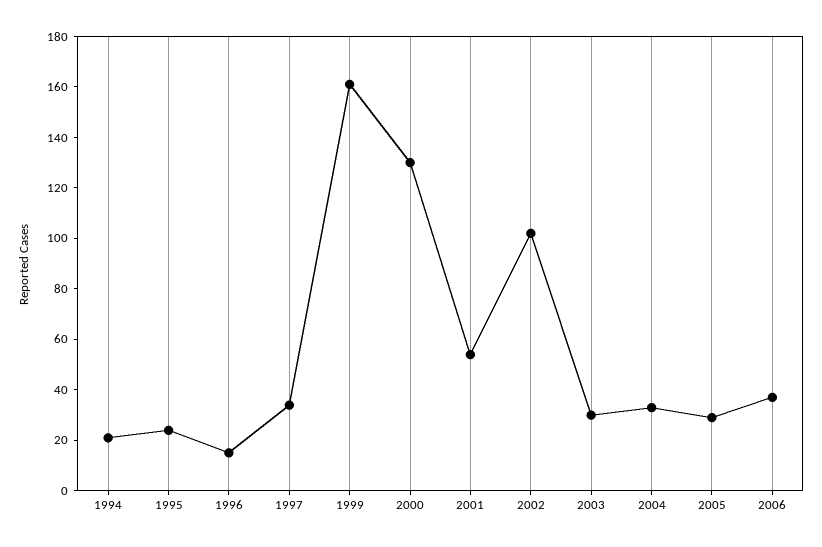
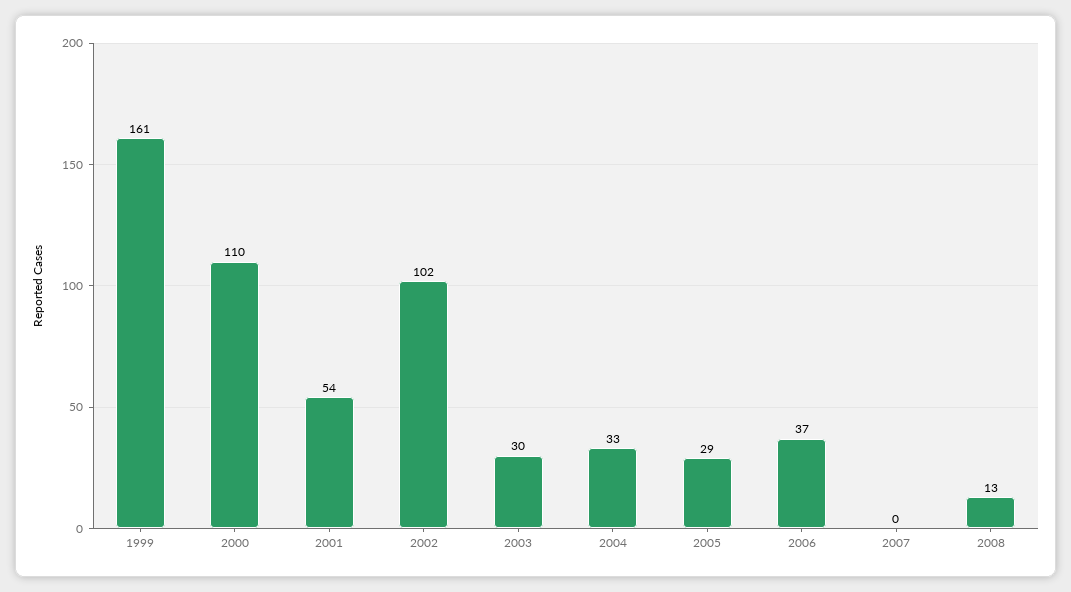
1994: 20 -> none
1995: 25 -> none
1996: 15 -> none
1997: 35 -> none
2000: 130 -> 110
2007: none -> 0
2008: none -> 13

